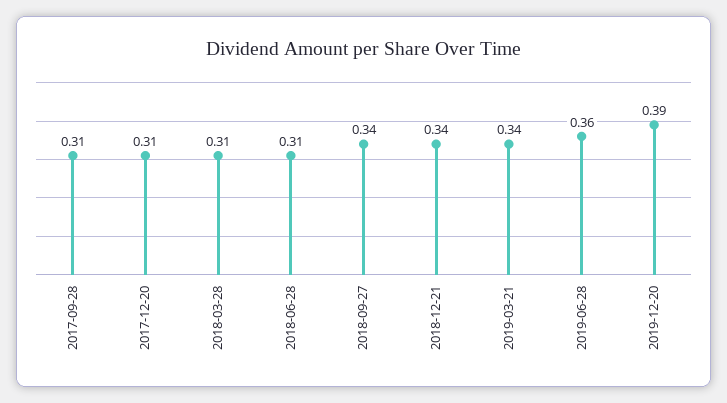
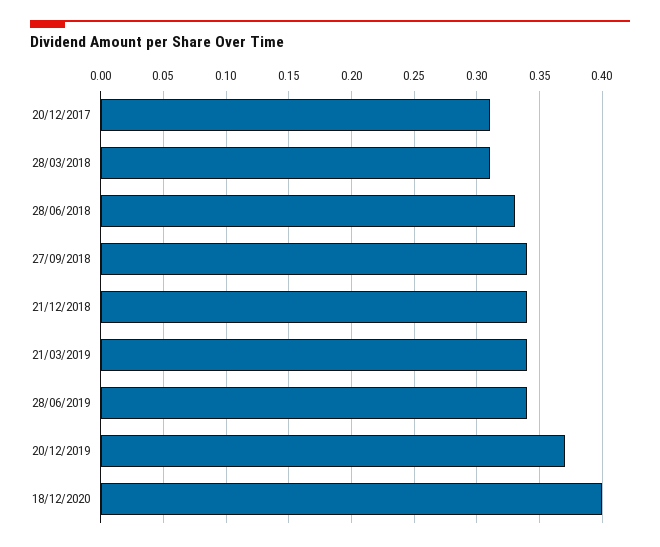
2017-09-28: 0.31 -> none
2018-06-28: 0.31 -> 0.33
2019-06-28: 0.36 -> 0.34
2019-12-20: 0.39 -> 0.37
18/12/2020: none -> 0.4

